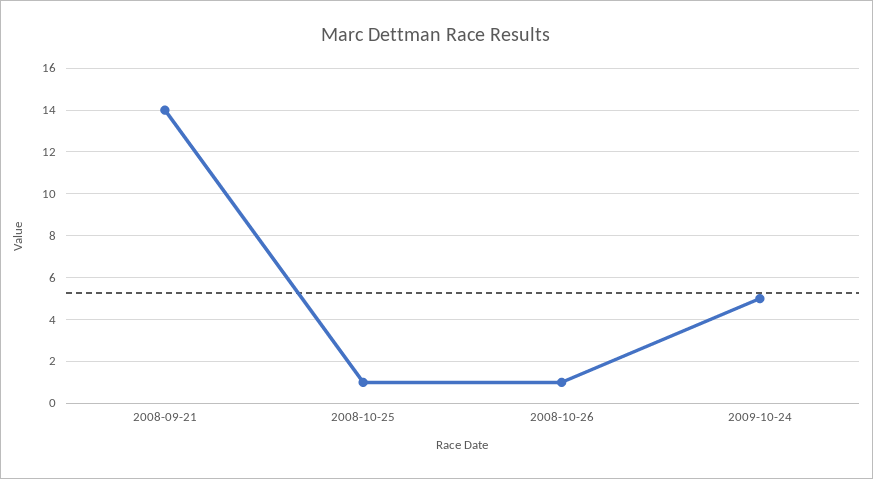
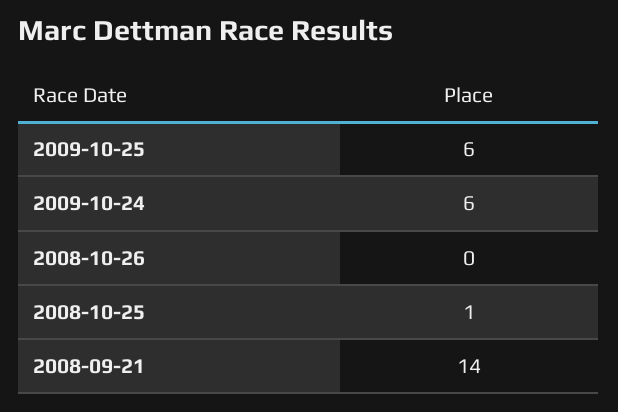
2008-10-26: 1 -> 0
2009-10-24: 5 -> 6
2009-10-25: none -> 6

